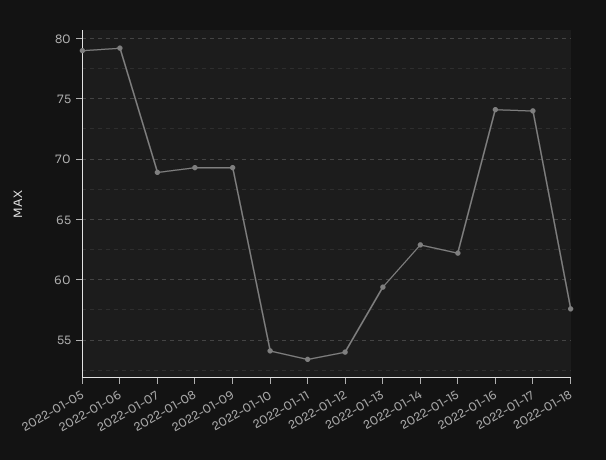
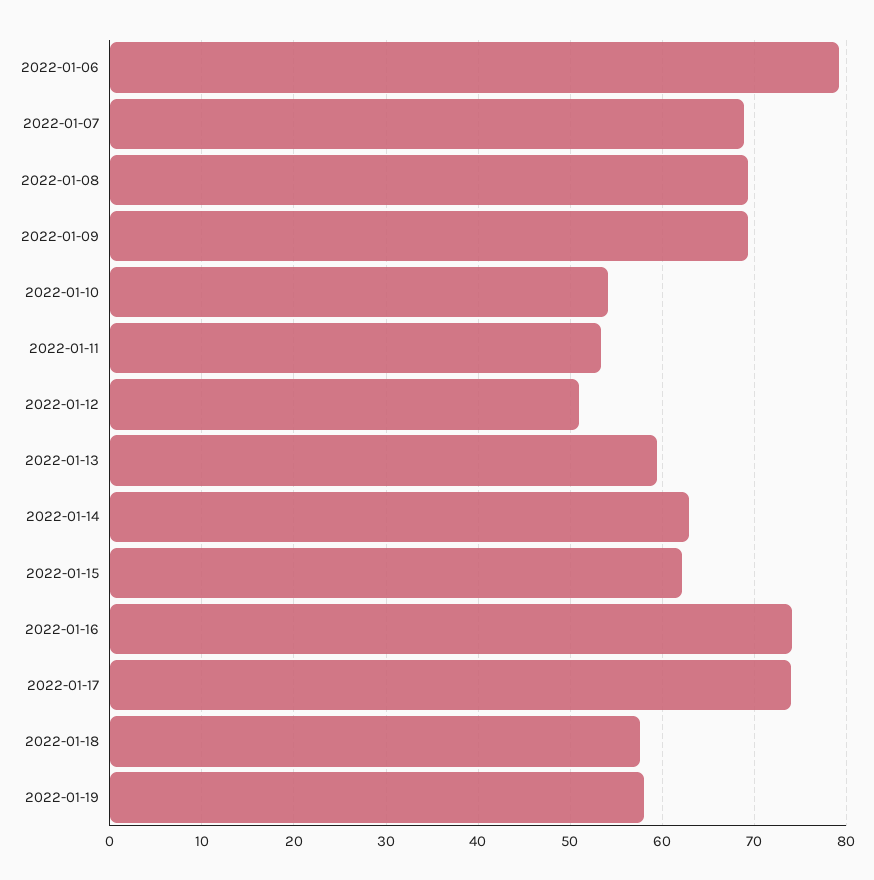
2022-01-05: 79 -> none
2022-01-12: 54 -> 51
2022-01-19: none -> 58

